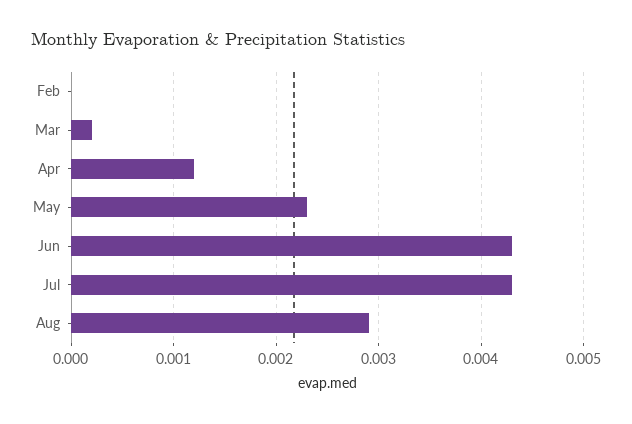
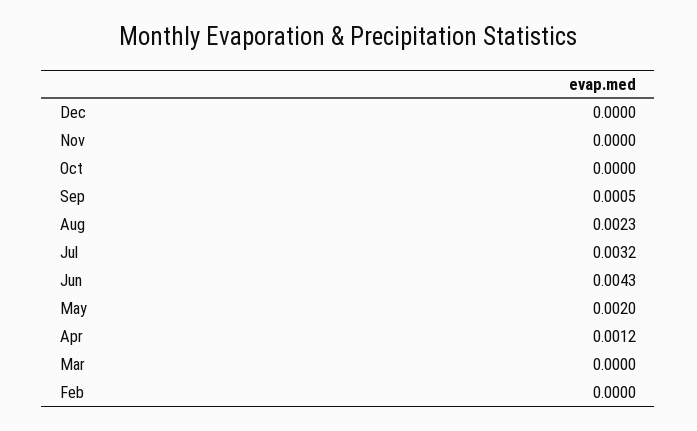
Mar: 0.0002 -> 0
May: 0.0023 -> 0.002
Jul: 0.0043 -> 0.0032
Aug: 0.0029 -> 0.0023
Dec: none -> 0
Nov: none -> 0
Oct: none -> 0
Sep: none -> 0.0005

